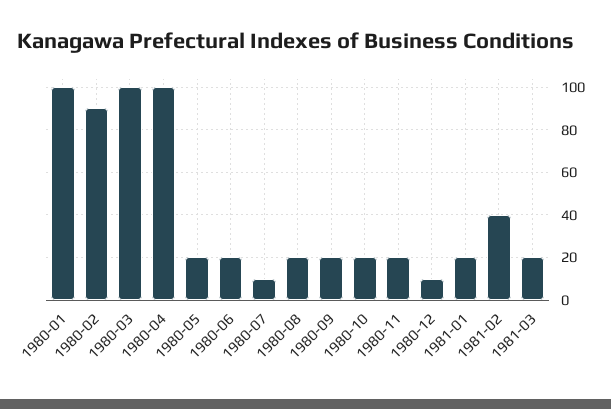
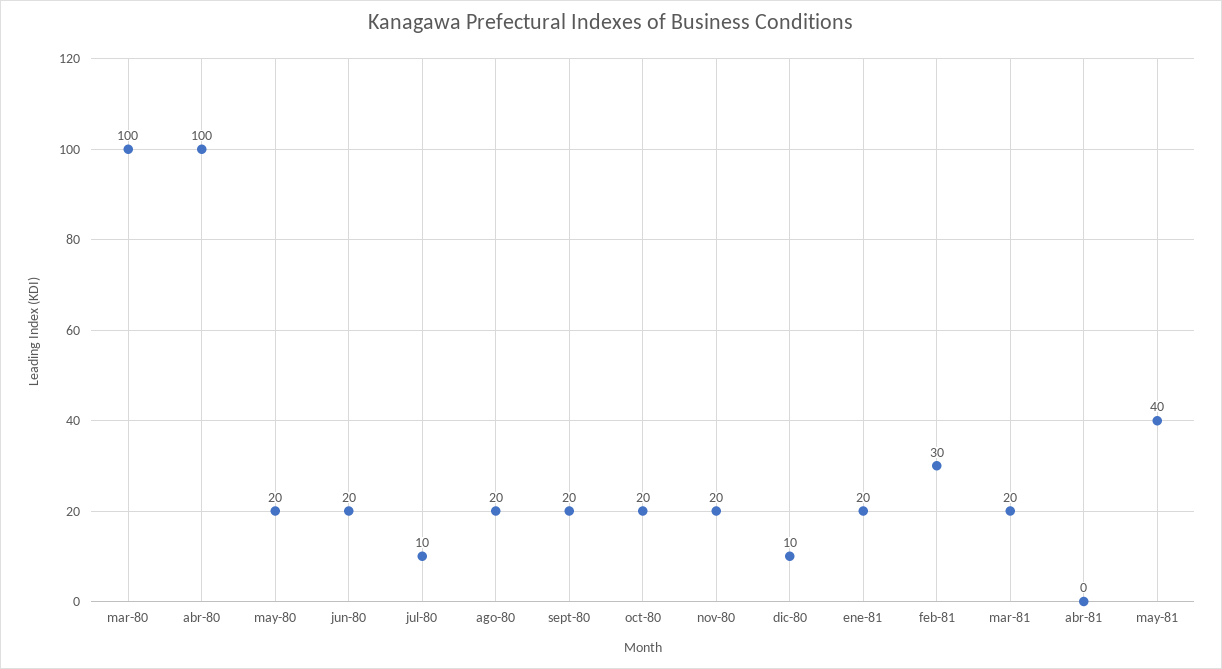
1980-01: 100 -> none
1980-02: 90 -> none
1981-02: 40 -> 30
abr-81: none -> 0
may-81: none -> 40

